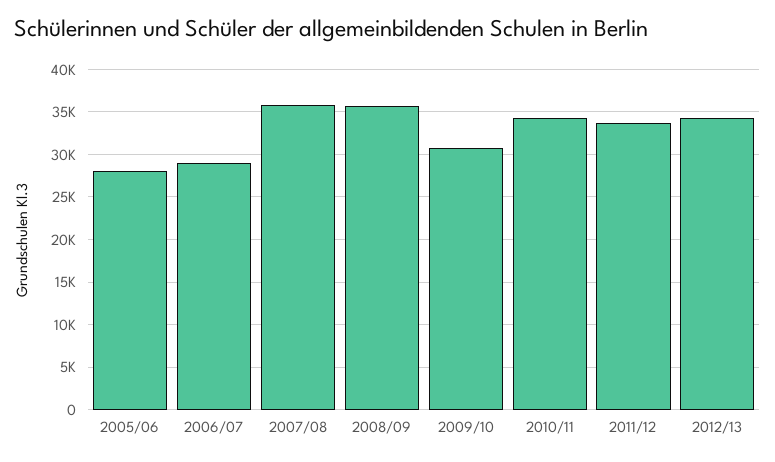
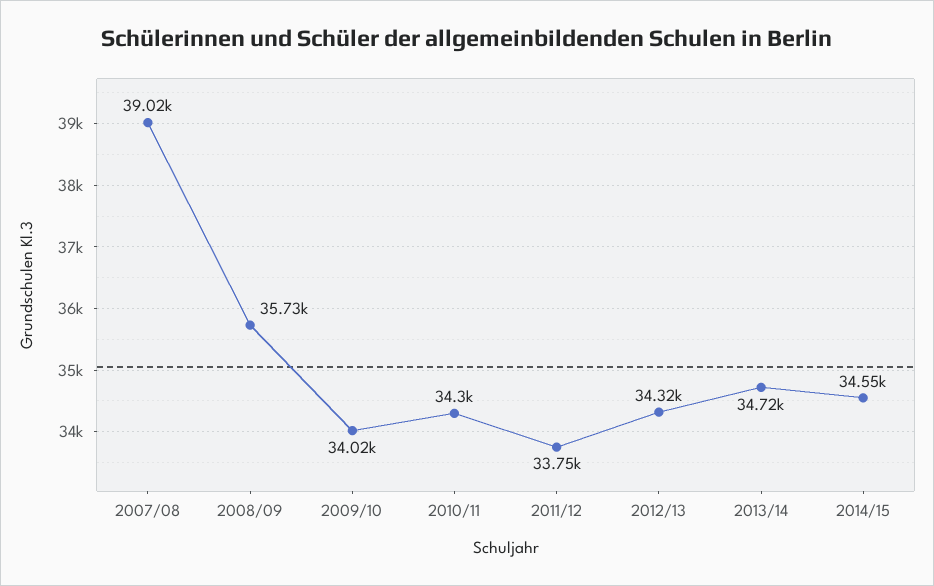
2005/06: 28000 -> none
2006/07: 29000 -> none
2007/08: 36000 -> 39020
2009/10: 31000 -> 34020
2013/14: none -> 34720
2014/15: none -> 34550

